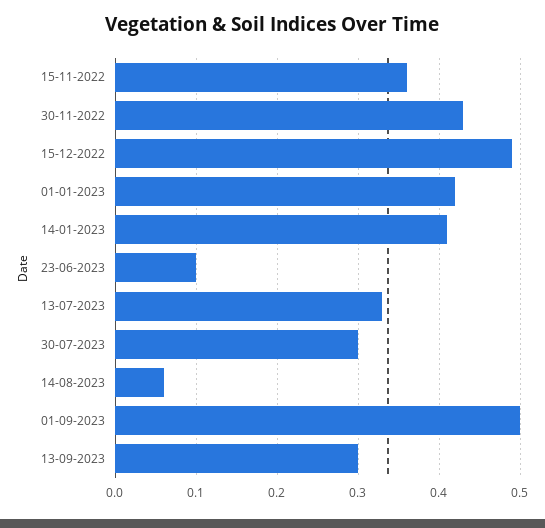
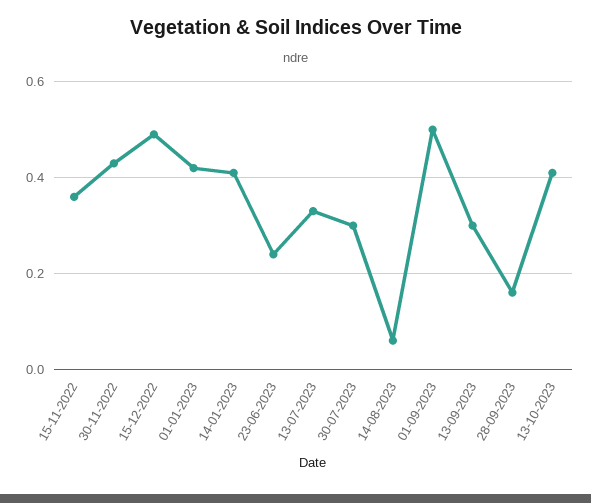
23-06-2023: 0.1 -> 0.25
28-09-2023: none -> 0.15
13-10-2023: none -> 0.4

